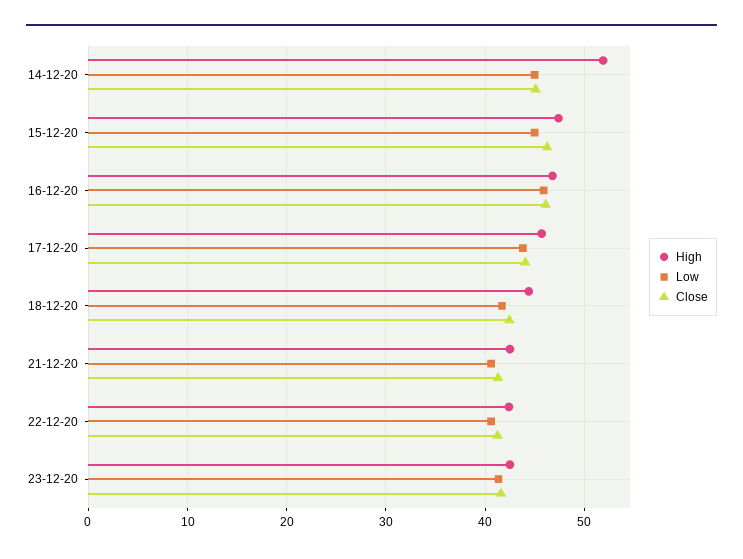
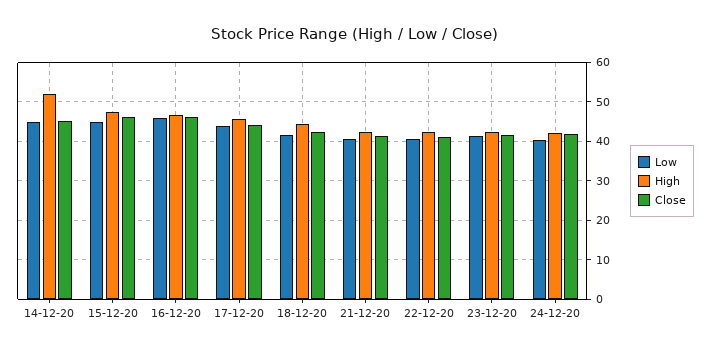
Low, 24-12-20: none -> 40
High, 24-12-20: none -> 42
Close, 24-12-20: none -> 42

